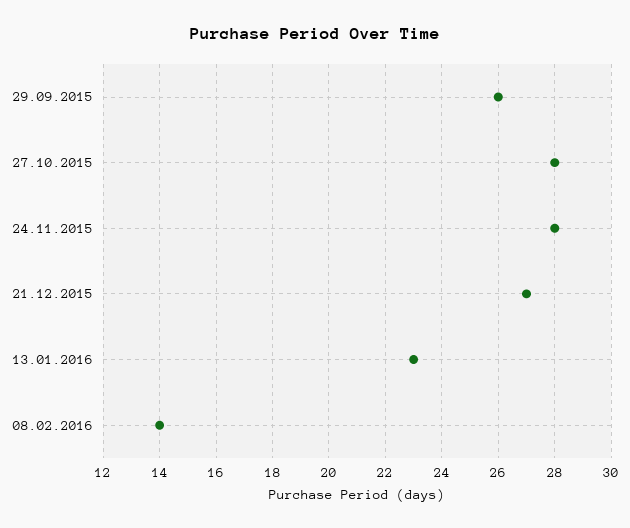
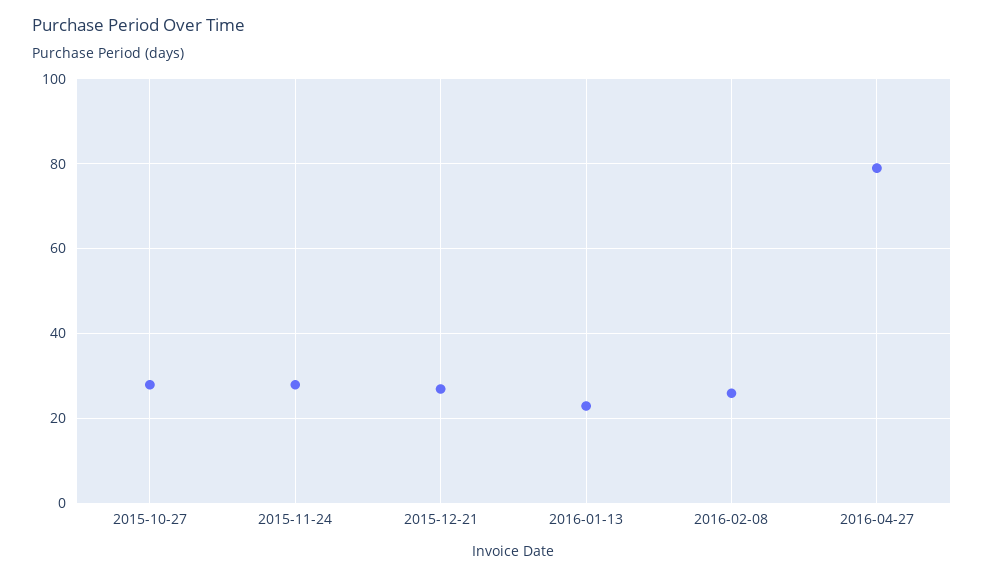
29.09.2015: 26 -> none
08.02.2016: 14 -> 25
2016-04-27: none -> 80

